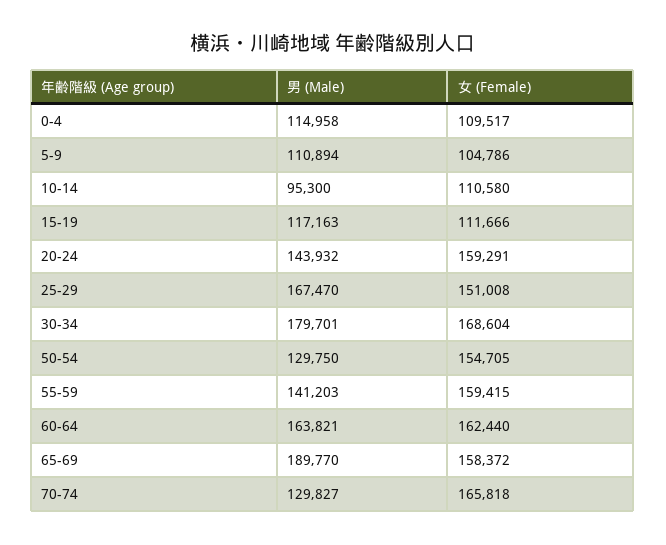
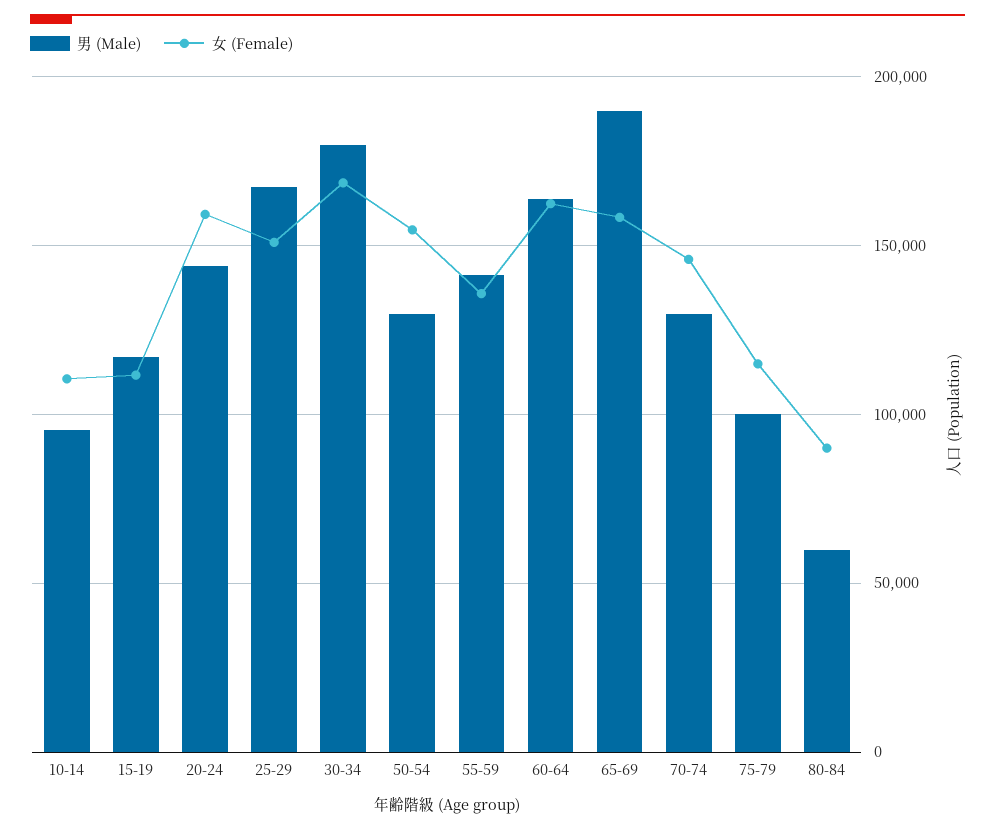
男 (Male), 0-4: 114958 -> none
女 (Female), 0-4: 109517 -> none
男 (Male), 5-9: 110894 -> none
女 (Female), 5-9: 104786 -> none
女 (Female), 55-59: 159415 -> 135000
女 (Female), 70-74: 165818 -> 145000
男 (Male), 75-79: none -> 100000
女 (Female), 75-79: none -> 115000
男 (Male), 80-84: none -> 60000
女 (Female), 80-84: none -> 90000

